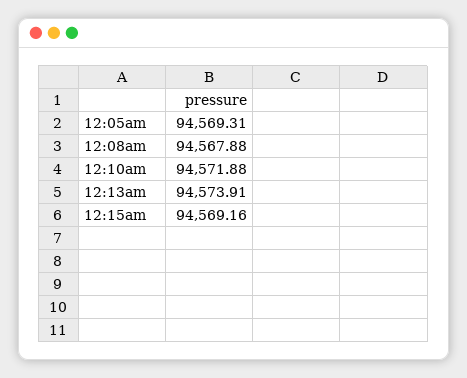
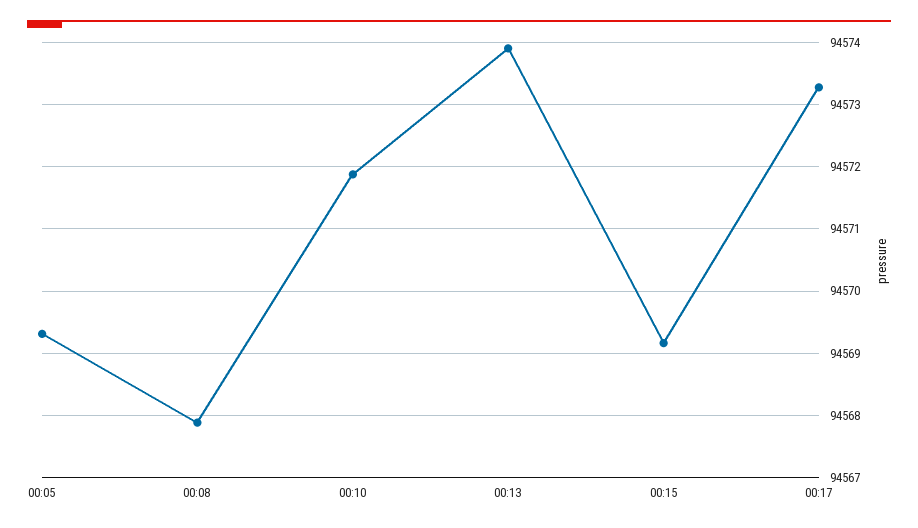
00:17: none -> 94573.3

